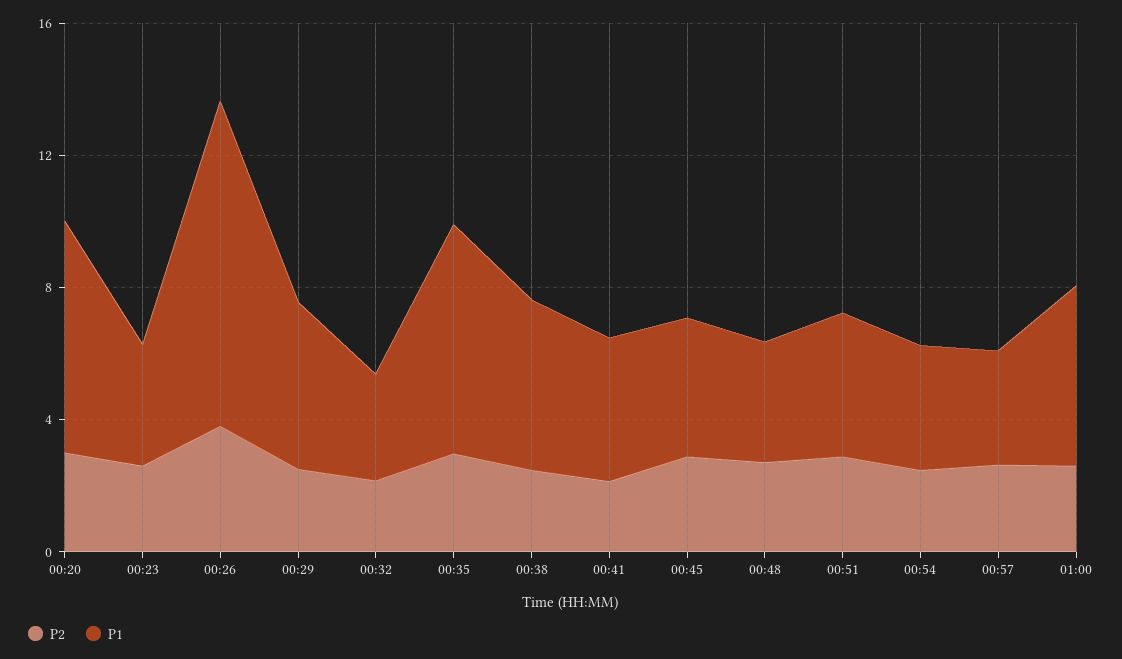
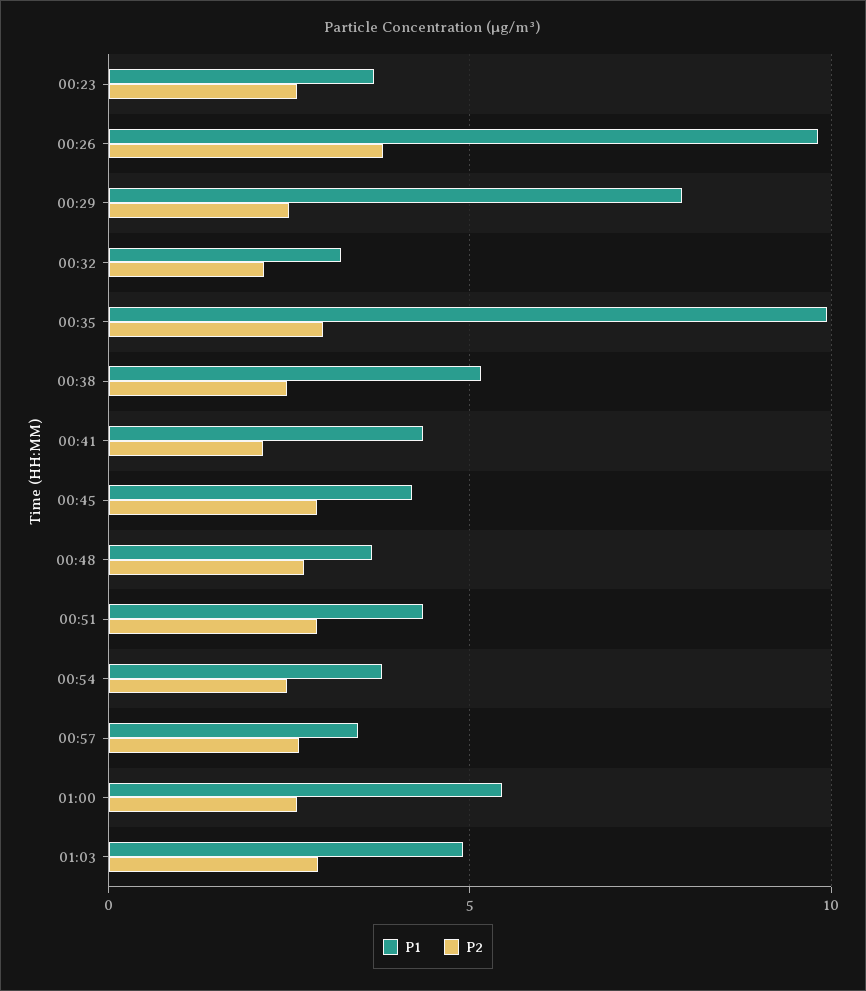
P2, 00:20: 3 -> none
P1, 00:20: 7 -> none
P1, 00:29: 5 -> 8
P1, 00:35: 7 -> 10
P1, 01:03: none -> 5
P2, 01:03: none -> 3

